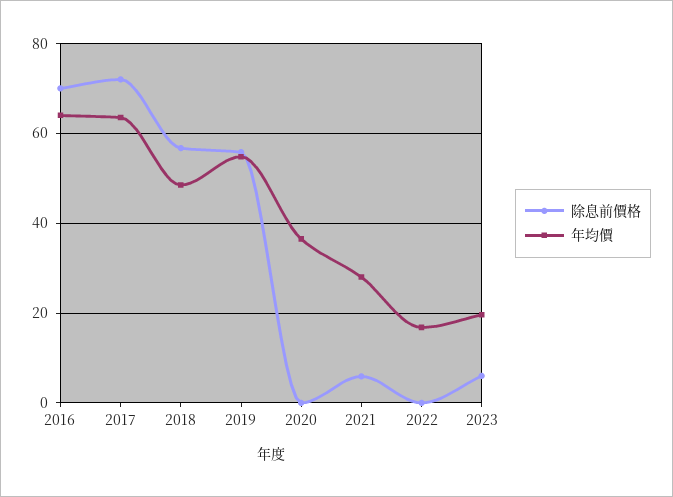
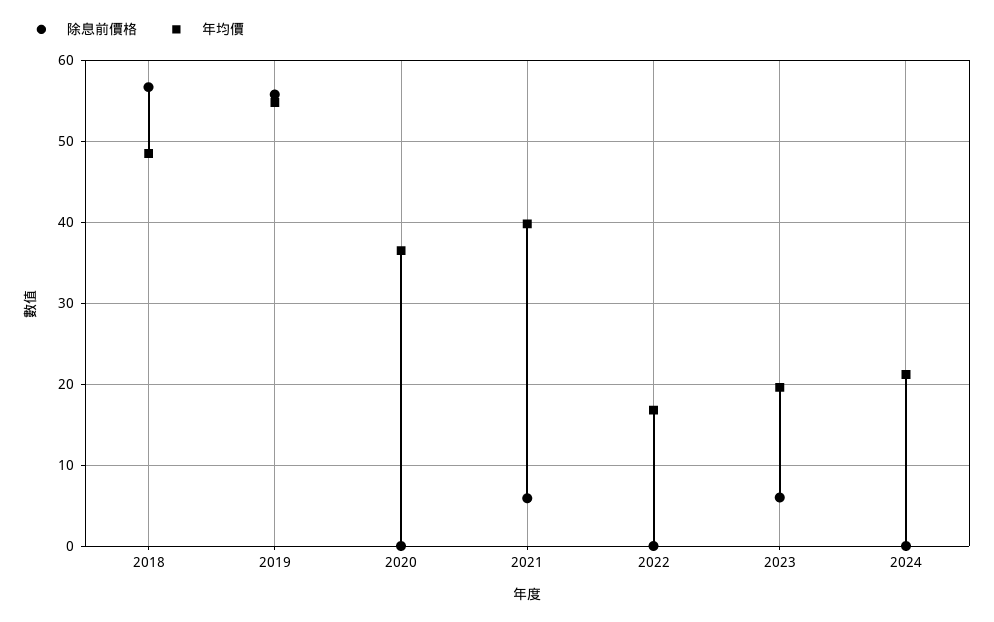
除息前價格, 2016: 70 -> none
年均價, 2016: 64 -> none
除息前價格, 2017: 72 -> none
年均價, 2017: 64 -> none
年均價, 2021: 28 -> 40
除息前價格, 2024: none -> 0
年均價, 2024: none -> 21

